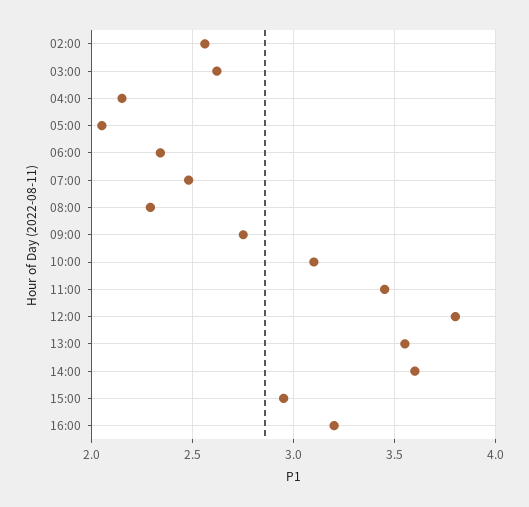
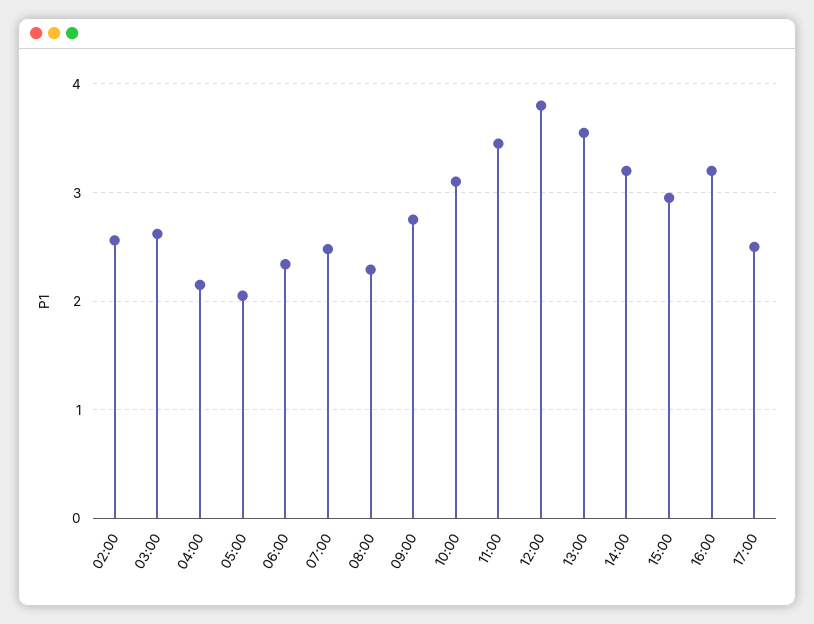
14:00: 3.6 -> 3.2
17:00: none -> 2.5

